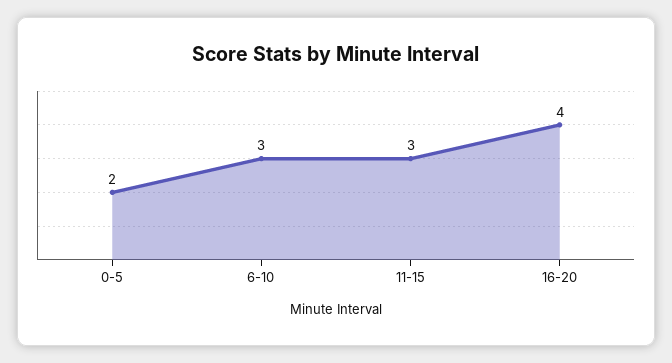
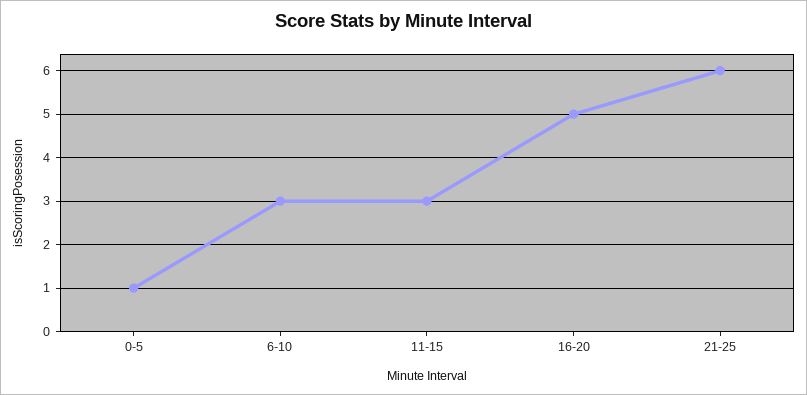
0-5: 2 -> 1
16-20: 4 -> 5
21-25: none -> 6

